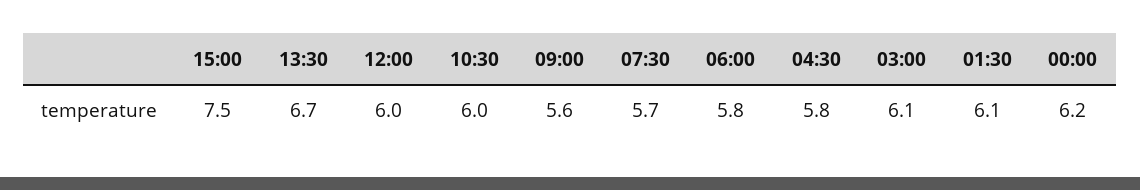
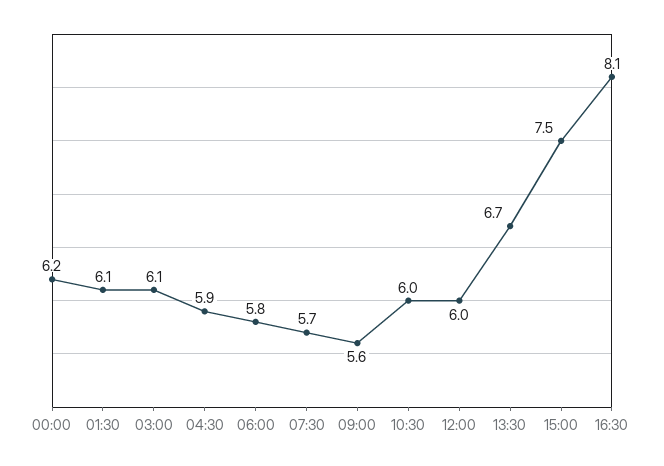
04:30: 5.8 -> 5.9
16:30: none -> 8.1

